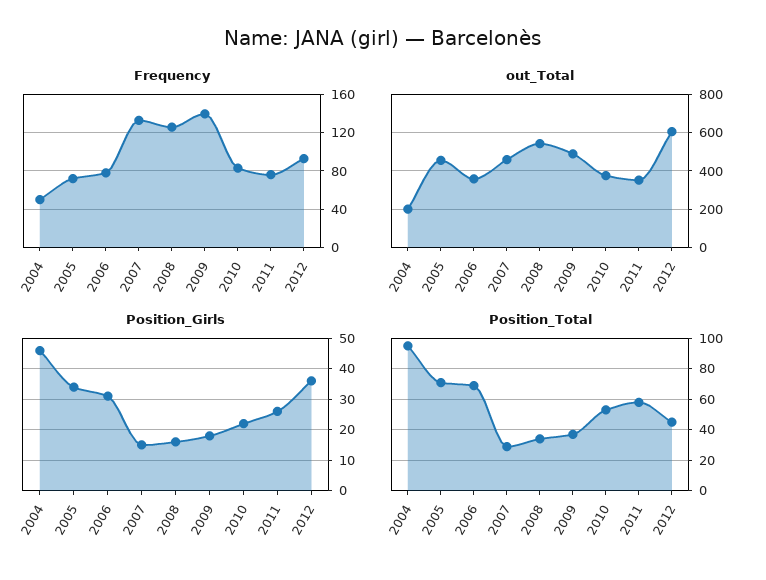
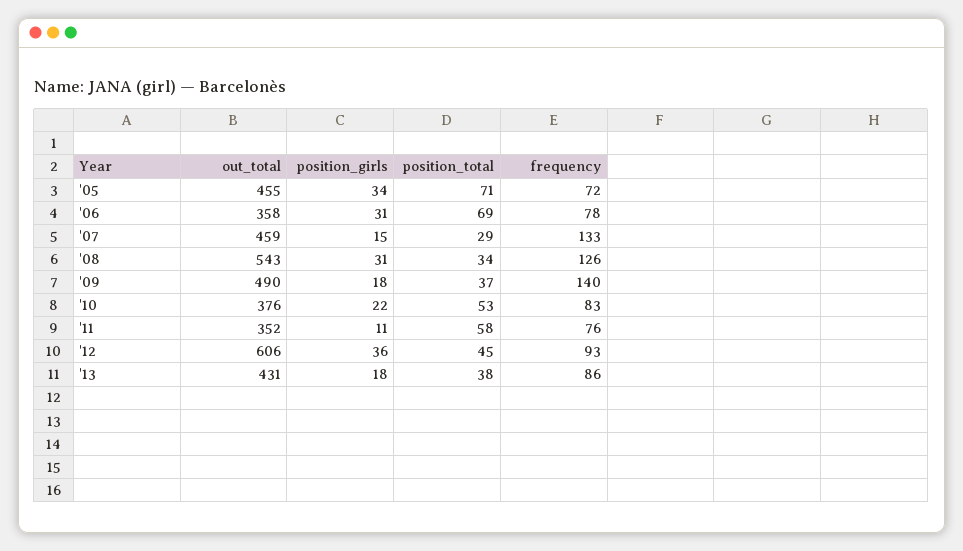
Frequency, 2004: 50 -> none
out_Total, 2004: 200 -> none
Position_Girls, 2004: 45 -> none
Position_Girls, 2008: 15 -> 31
Position_Girls, 2011: 25 -> 11
Position_Total, 2004: 95 -> none
out_Total, '13: none -> 431
Position_Girls, '13: none -> 18
Position_Total, '13: none -> 38
Frequency, '13: none -> 86

